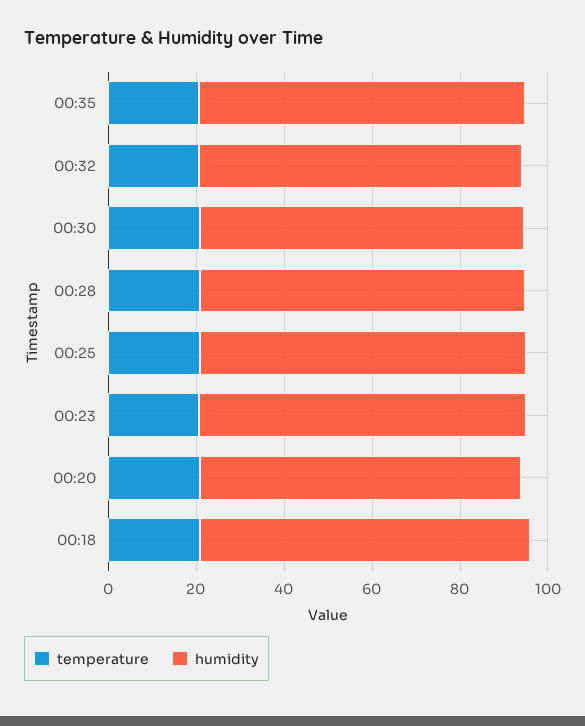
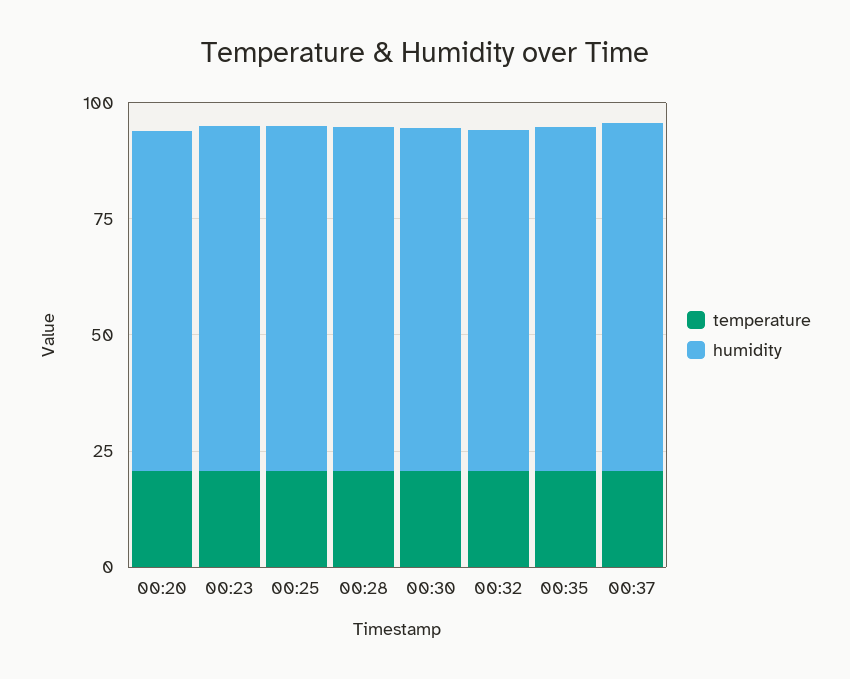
temperature, 00:18: 20 -> none
humidity, 00:18: 75 -> none
temperature, 00:37: none -> 20
humidity, 00:37: none -> 75

